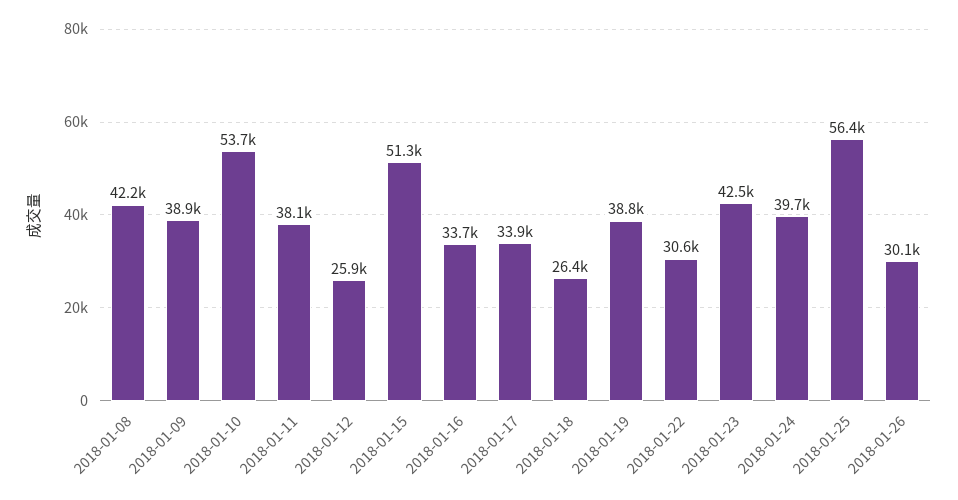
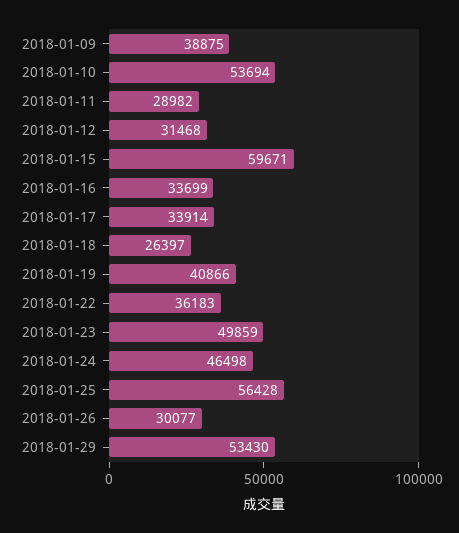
2018-01-08: 42200 -> none
2018-01-11: 38100 -> 28982
2018-01-12: 25900 -> 31468
2018-01-15: 51300 -> 59671
2018-01-19: 38800 -> 40866
2018-01-22: 30600 -> 36183
2018-01-23: 42500 -> 49859
2018-01-24: 39700 -> 46498
2018-01-29: none -> 53430

